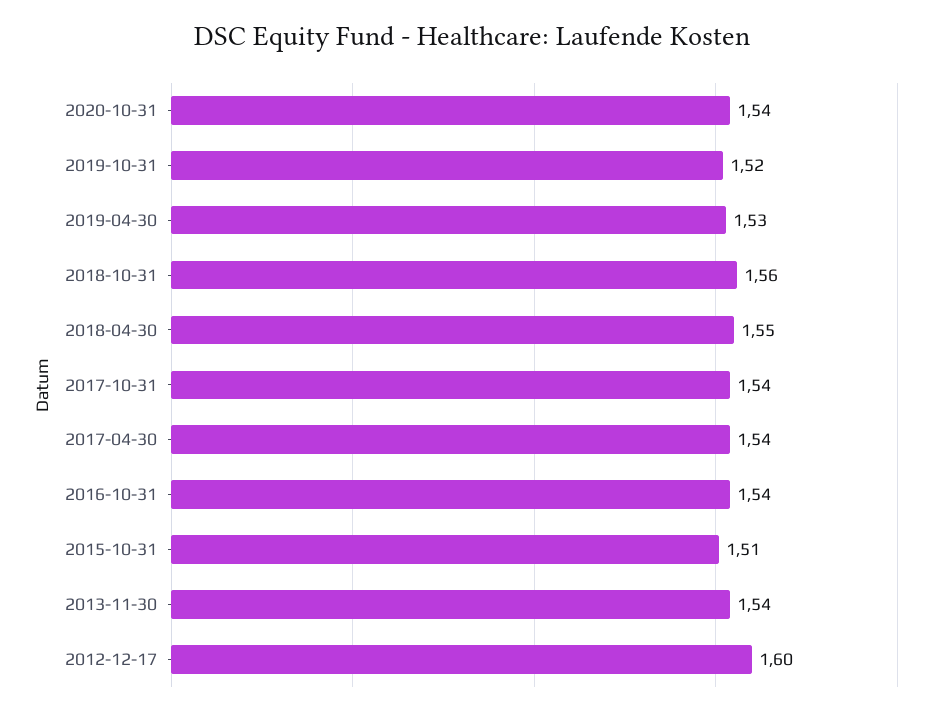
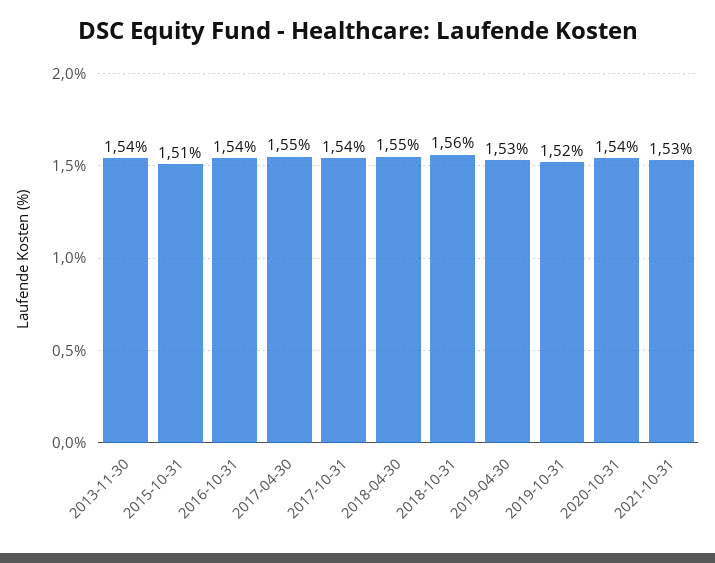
2017-04-30: 1.54 -> 1.55
2012-12-17: 1.6 -> none
2021-10-31: none -> 1.53

